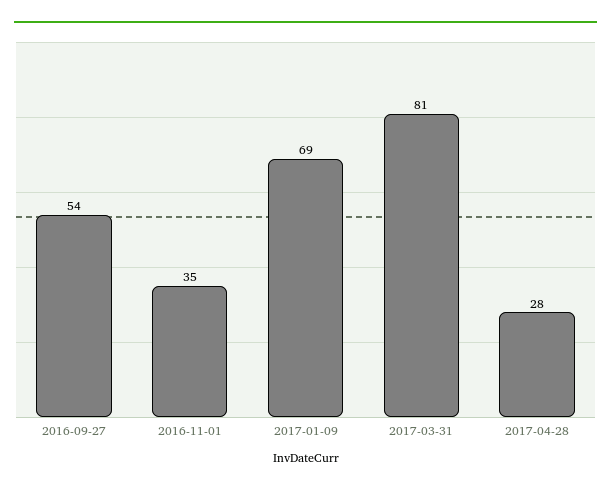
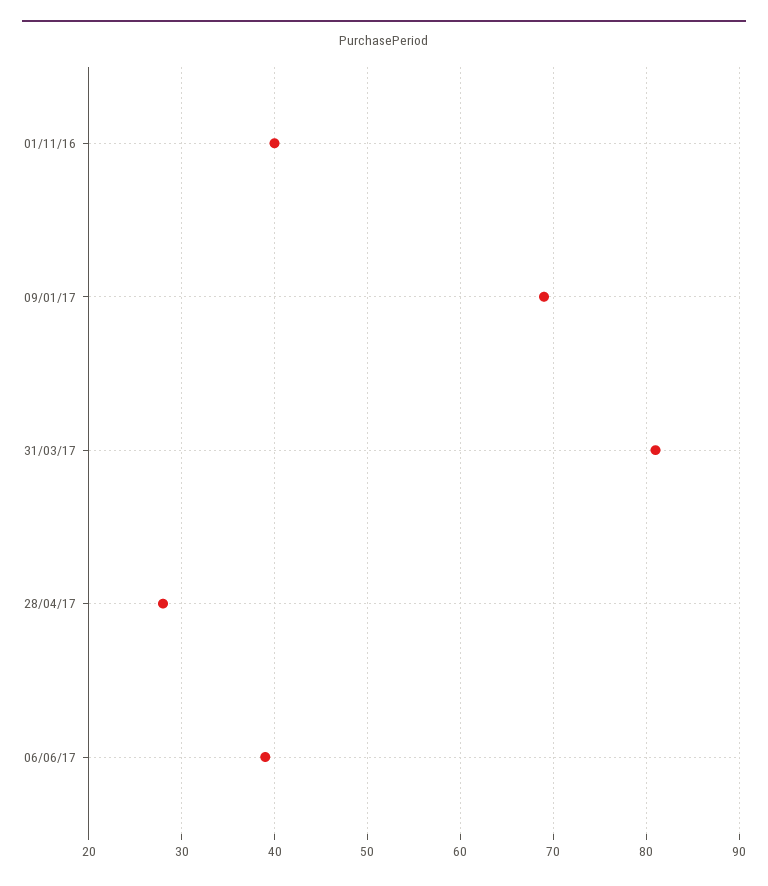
2016-09-27: 54 -> none
2016-11-01: 35 -> 40
06/06/17: none -> 39

